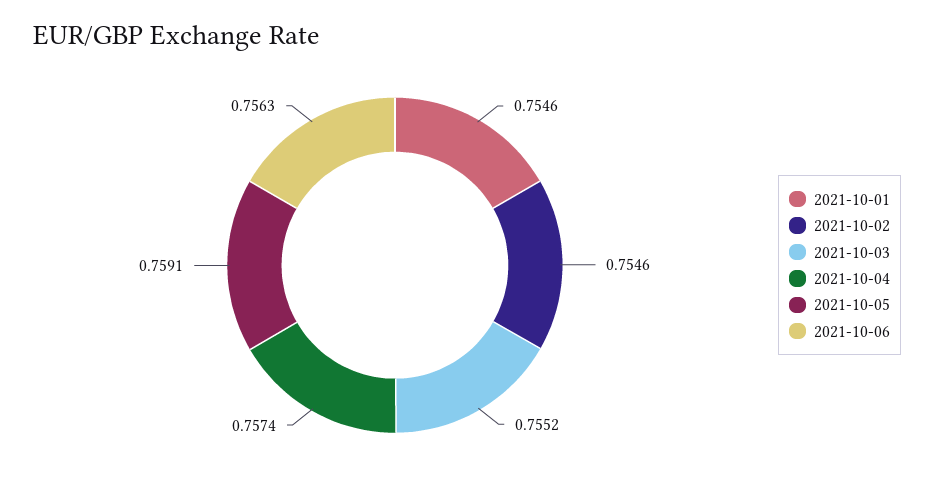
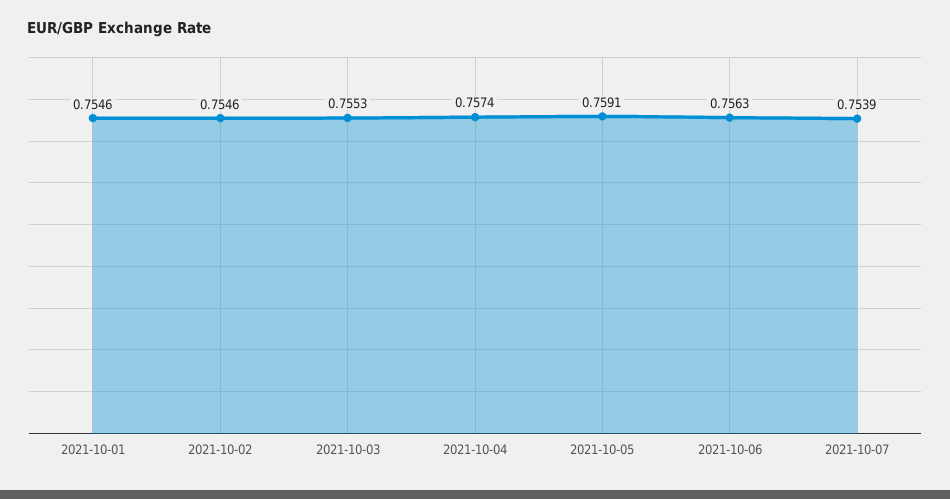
2021-10-03: 0.7552 -> 0.7553
2021-10-07: none -> 0.7539

